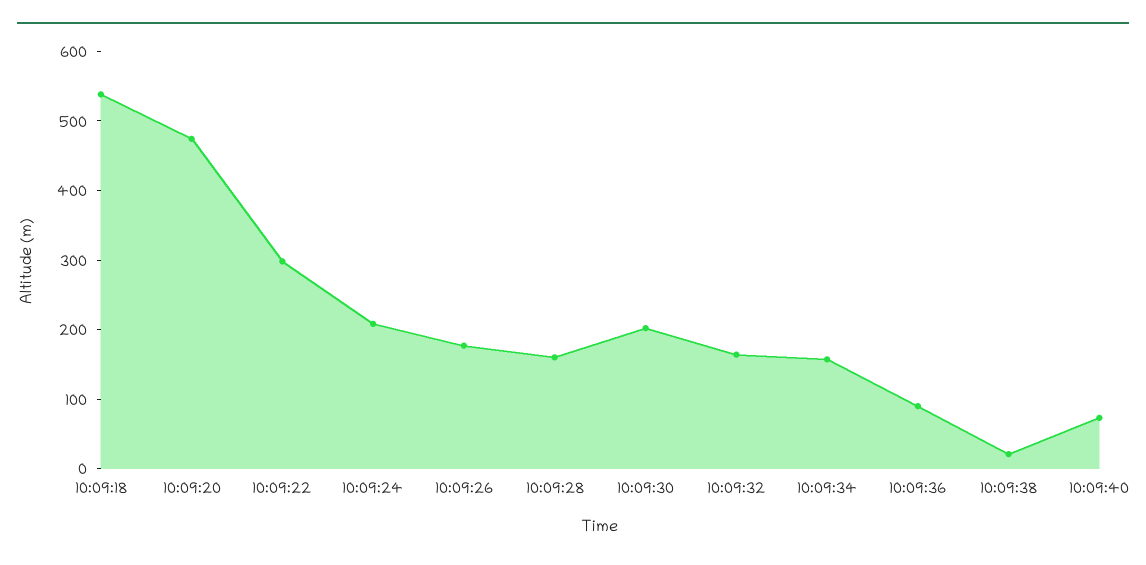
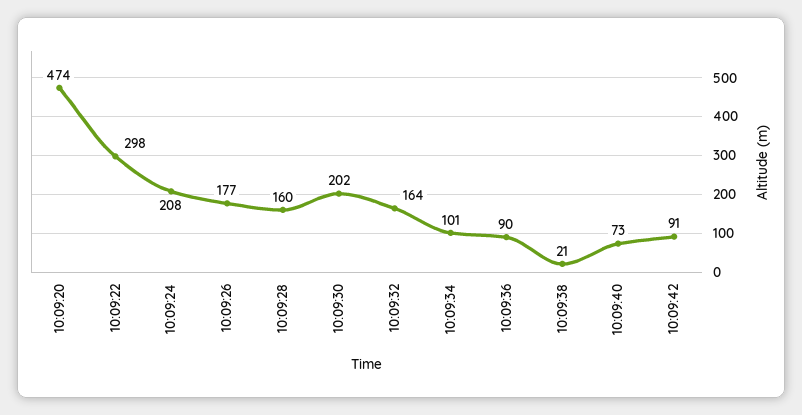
10:09:18: 540 -> none
10:09:34: 160 -> 101
10:09:42: none -> 91

